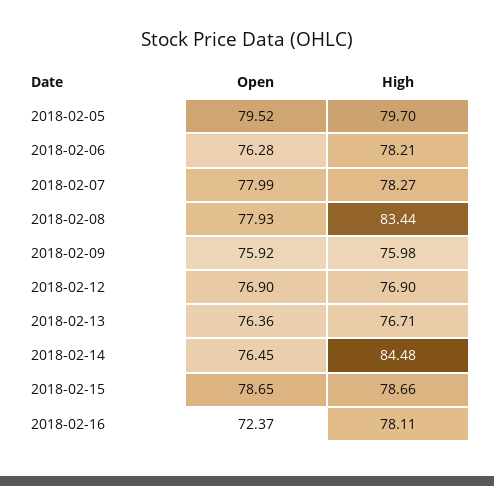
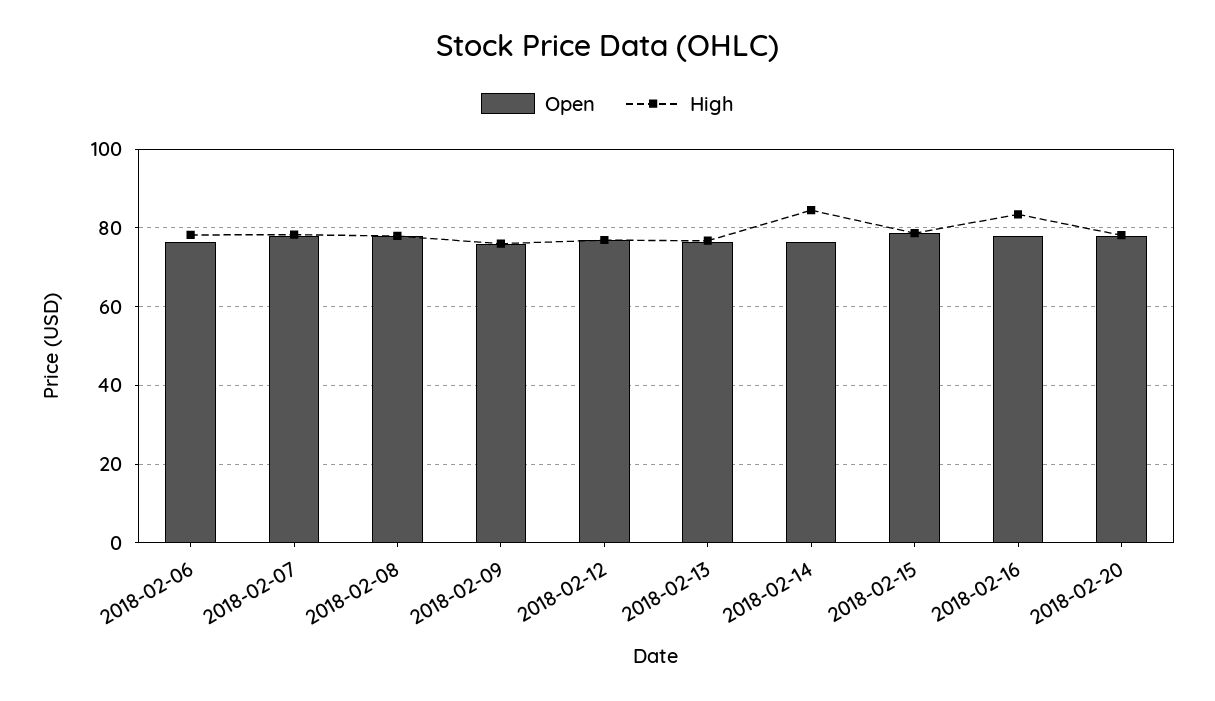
Open, 2018-02-05: 79.52 -> none
High, 2018-02-05: 79.7 -> none
High, 2018-02-08: 83.44 -> 78
Open, 2018-02-16: 72.37 -> 78
High, 2018-02-16: 78.11 -> 84
Open, 2018-02-20: none -> 78
High, 2018-02-20: none -> 78

